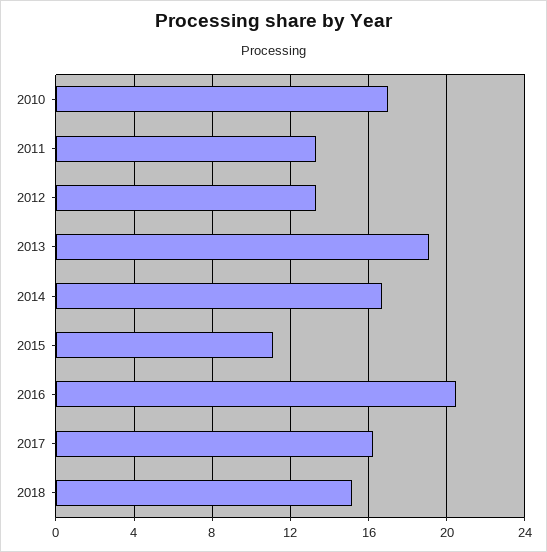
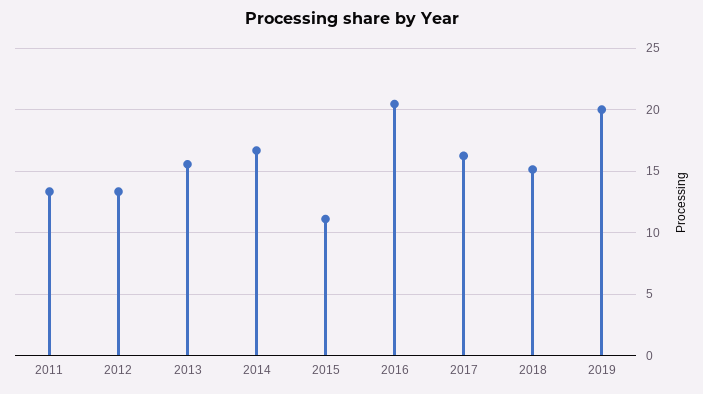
2010: 17 -> none
2013: 19 -> 15.5
2019: none -> 20

